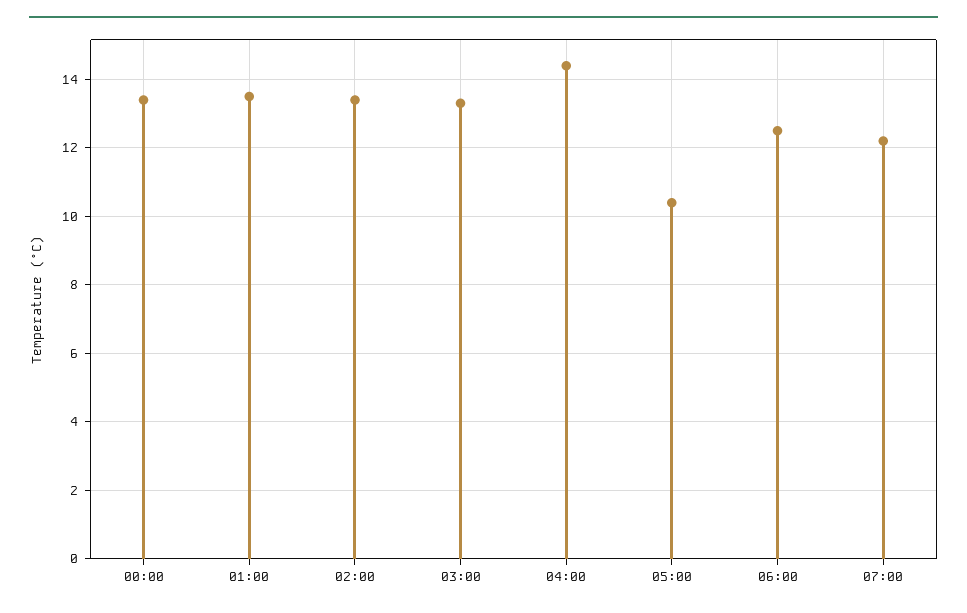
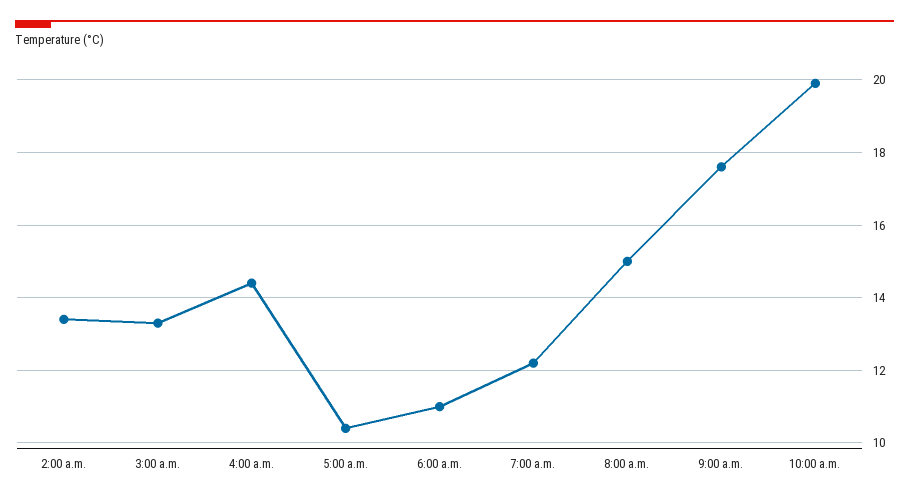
00:00: 13.5 -> none
01:00: 13.5 -> none
06:00: 12.5 -> 11
8:00 a.m.: none -> 15
9:00 a.m.: none -> 17.5
10:00 a.m.: none -> 20

